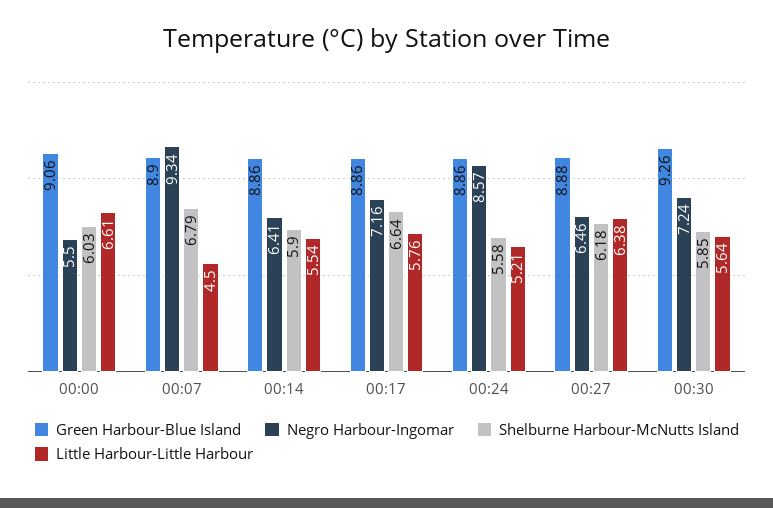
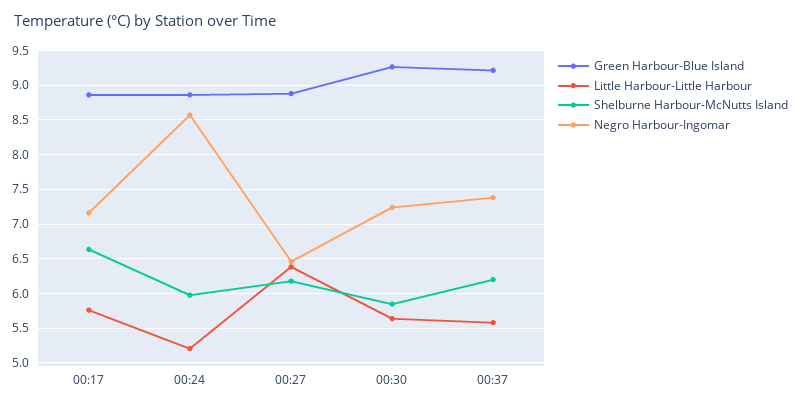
Green Harbour-Blue Island, 00:00: 9.06 -> none
Negro Harbour-Ingomar, 00:00: 5.5 -> none
Shelburne Harbour-McNutts Island, 00:00: 6.03 -> none
Little Harbour-Little Harbour, 00:00: 6.61 -> none
Green Harbour-Blue Island, 00:07: 8.9 -> none
Negro Harbour-Ingomar, 00:07: 9.34 -> none
Shelburne Harbour-McNutts Island, 00:07: 6.79 -> none
Little Harbour-Little Harbour, 00:07: 4.5 -> none
Green Harbour-Blue Island, 00:14: 8.86 -> none
Negro Harbour-Ingomar, 00:14: 6.41 -> none
Shelburne Harbour-McNutts Island, 00:14: 5.9 -> none
Little Harbour-Little Harbour, 00:14: 5.54 -> none
Shelburne Harbour-McNutts Island, 00:24: 5.58 -> 6
Green Harbour-Blue Island, 00:37: none -> 9.2
Little Harbour-Little Harbour, 00:37: none -> 5.6
Shelburne Harbour-McNutts Island, 00:37: none -> 6.2
Negro Harbour-Ingomar, 00:37: none -> 7.4

